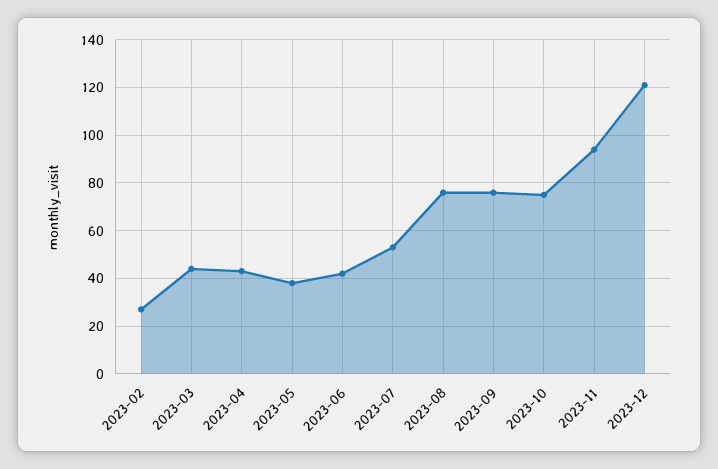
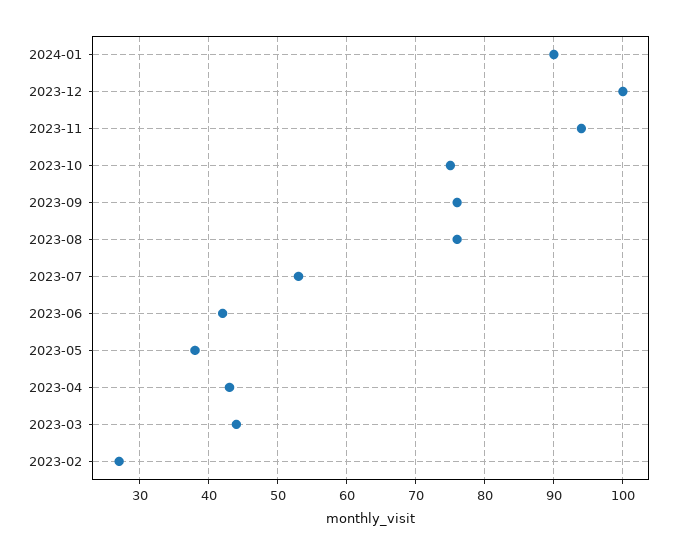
2023-12: 120 -> 100
2024-01: none -> 90

